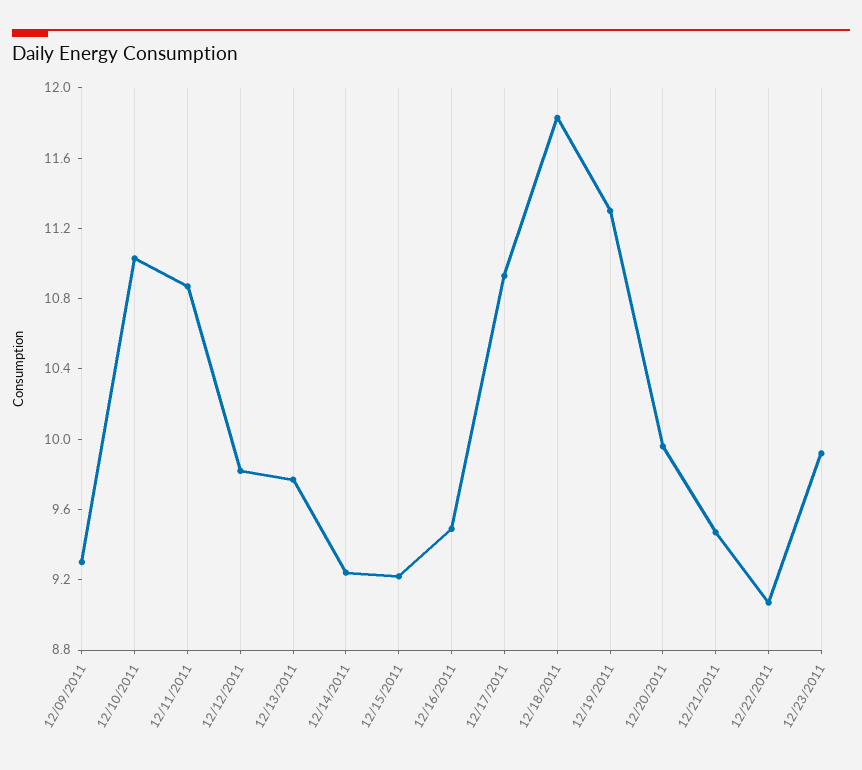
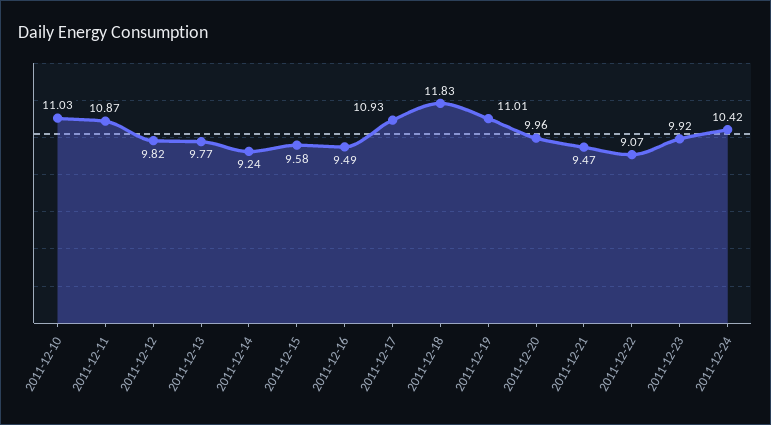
12/09/2011: 9.3 -> none
12/15/2011: 9.2 -> 9.58
12/19/2011: 11.3 -> 11.01
2011-12-24: none -> 10.42

